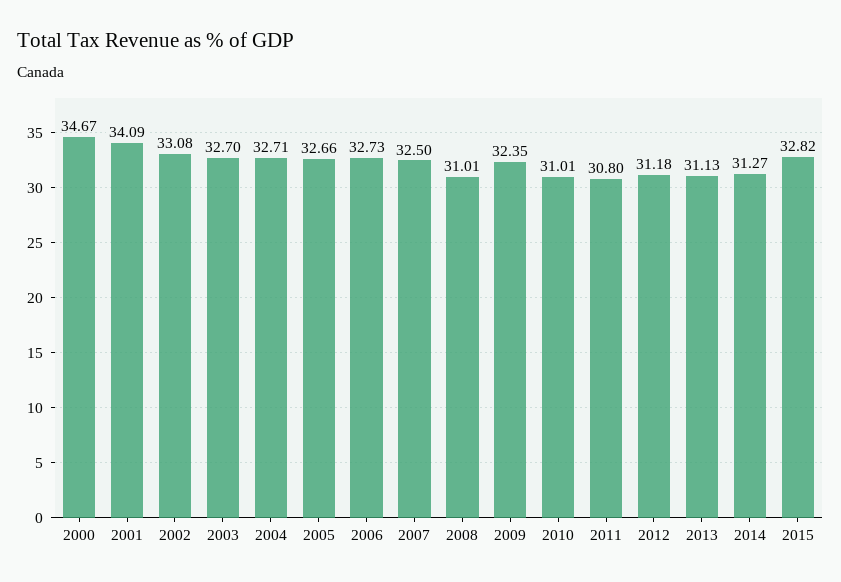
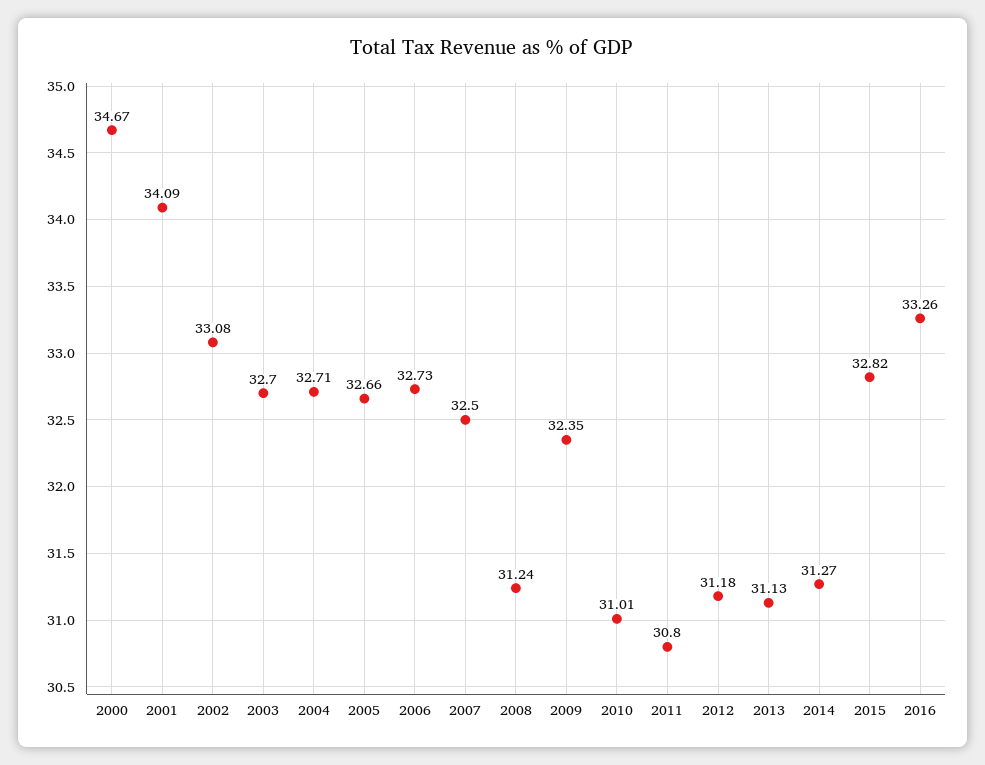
2008: 31.01 -> 31.24
2016: none -> 33.26

